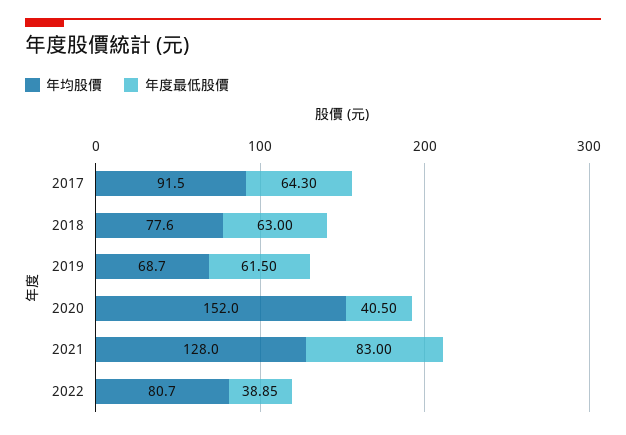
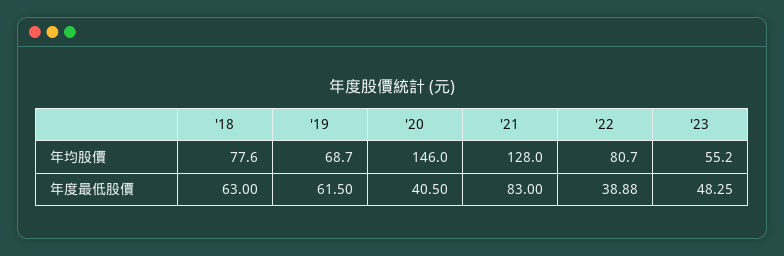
年均股價, 2017: 91.5 -> none
年度最低股價, 2017: 64.3 -> none
年均股價, 2020: 152 -> 146
年度最低股價, 2022: 38.85 -> 38.88
年均股價, '23: none -> 55.2
年度最低股價, '23: none -> 48.25

